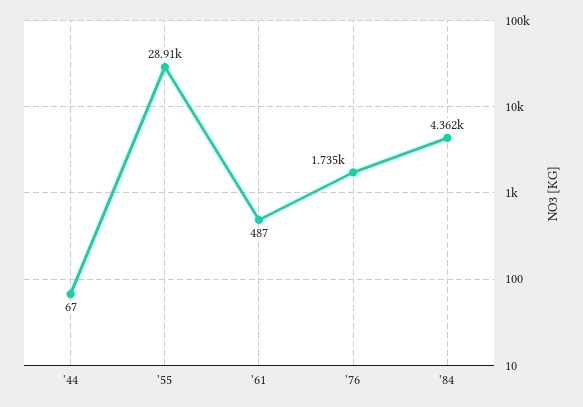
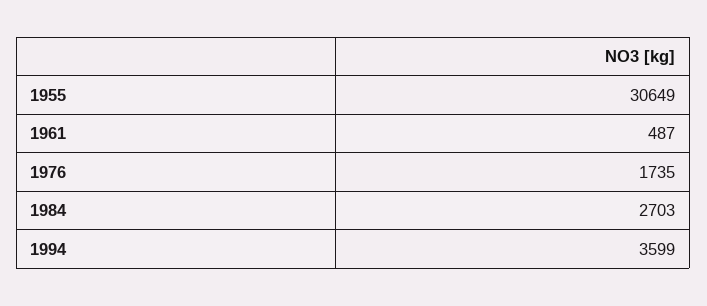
'44: 67 -> none
'55: 28910 -> 30649
'84: 4362 -> 2703
1994: none -> 3599

